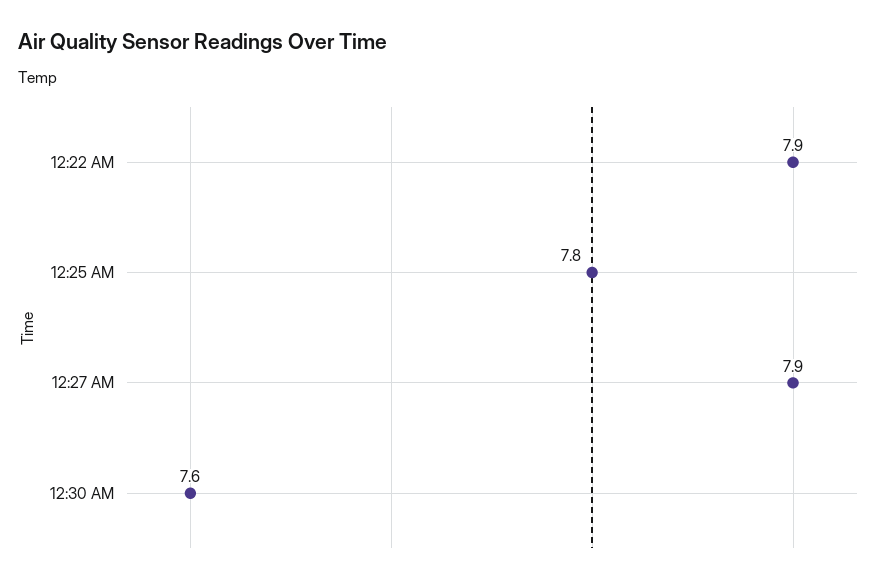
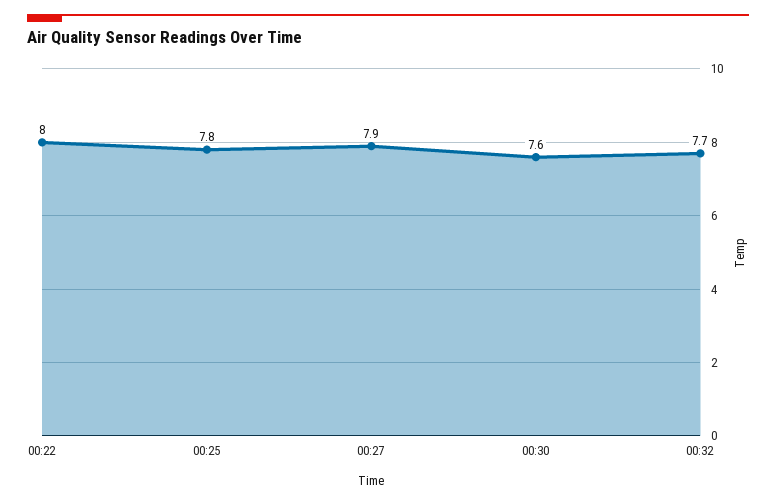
12:22 AM: 7.9 -> 8
00:32: none -> 7.7

